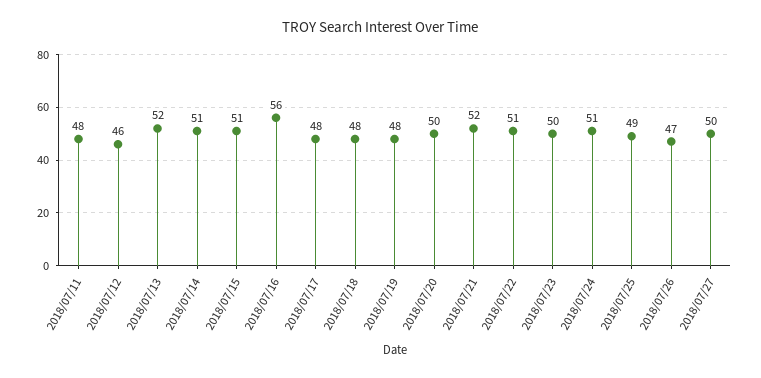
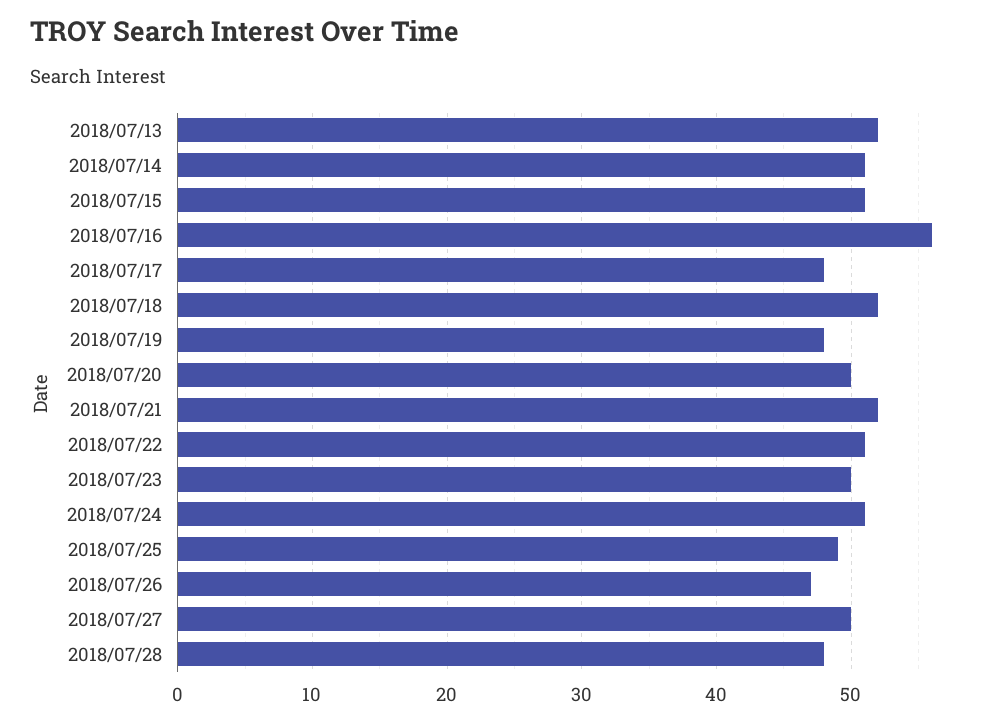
2018/07/11: 48 -> none
2018/07/12: 46 -> none
2018/07/18: 48 -> 52
2018/07/28: none -> 48

